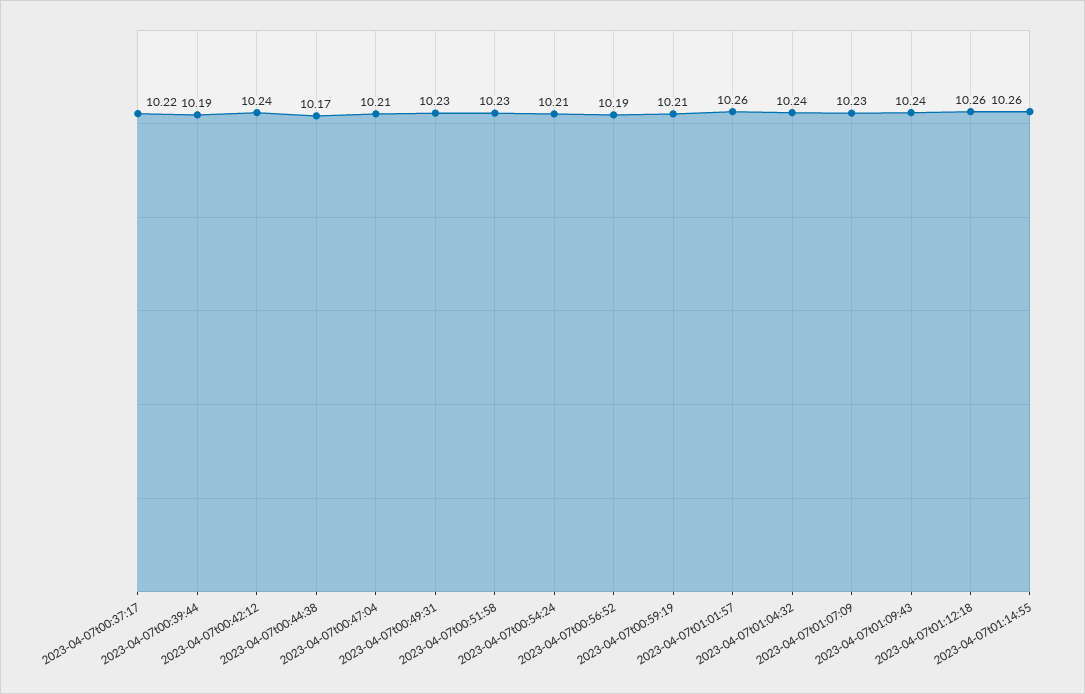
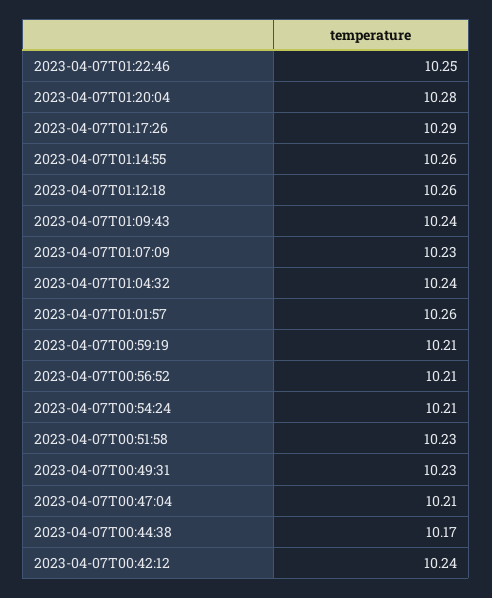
2023-04-07t00:37:17: 10.22 -> none
2023-04-07t00:39:44: 10.19 -> none
2023-04-07t00:56:52: 10.19 -> 10.21
2023-04-07T01:22:46: none -> 10.25
2023-04-07T01:20:04: none -> 10.28
2023-04-07T01:17:26: none -> 10.29

